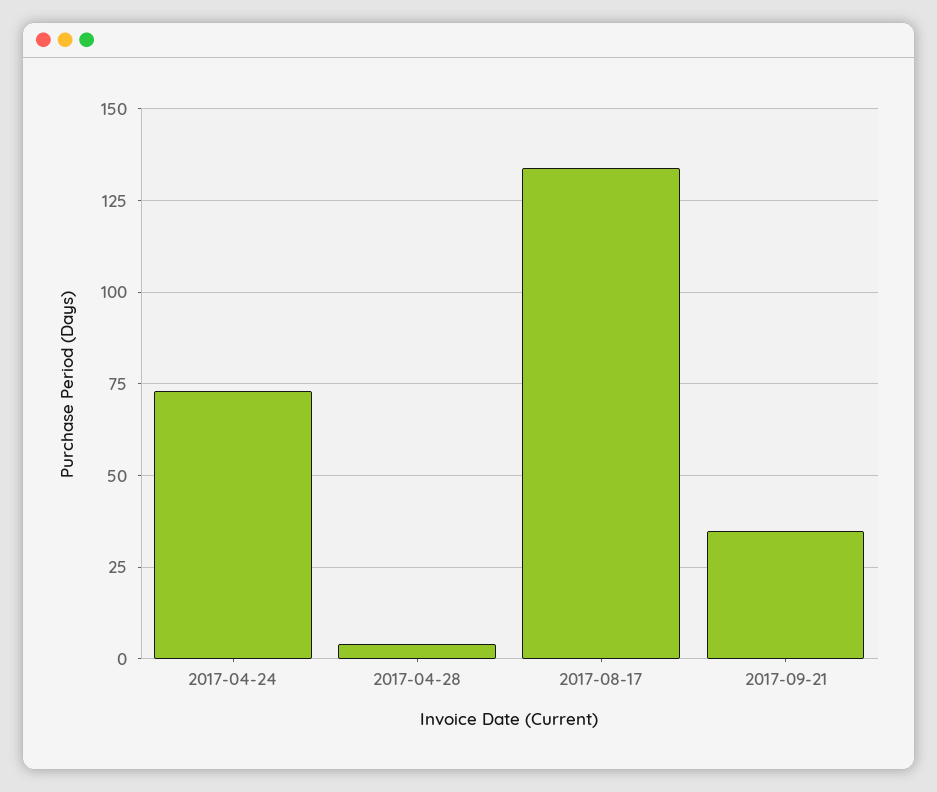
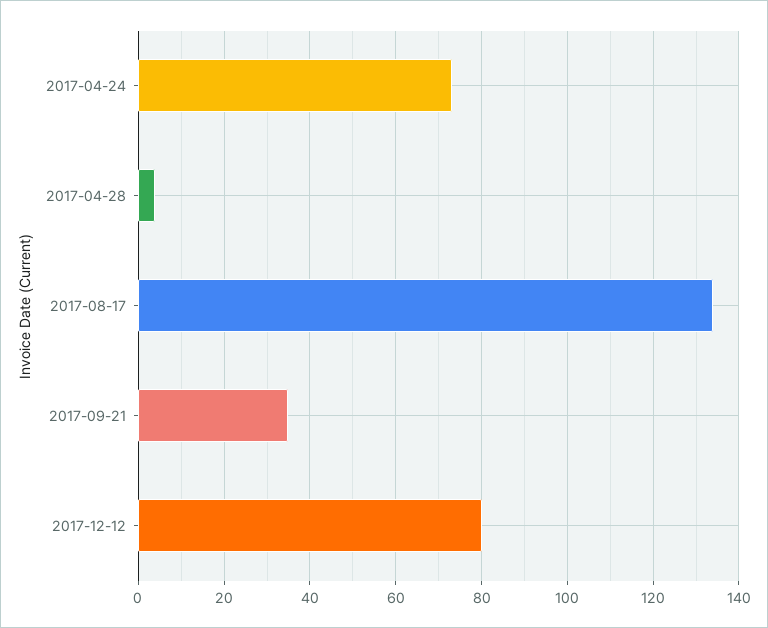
2017-12-12: none -> 80

